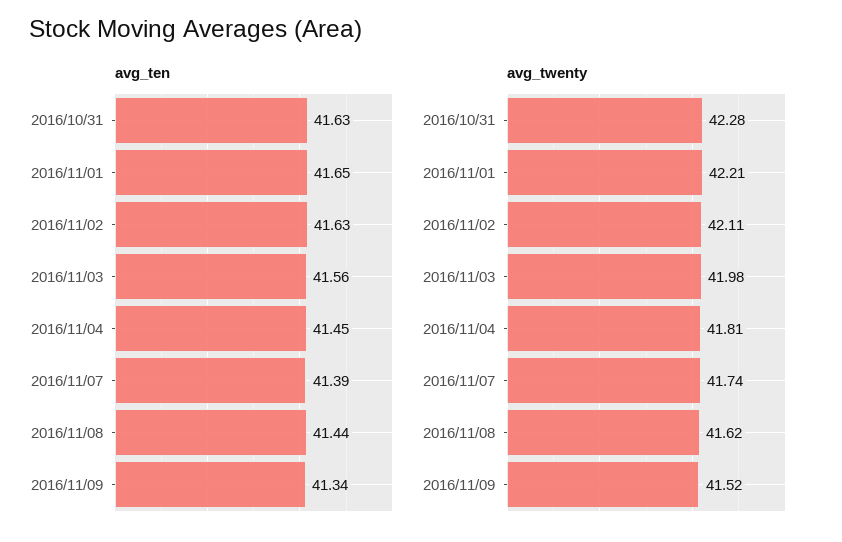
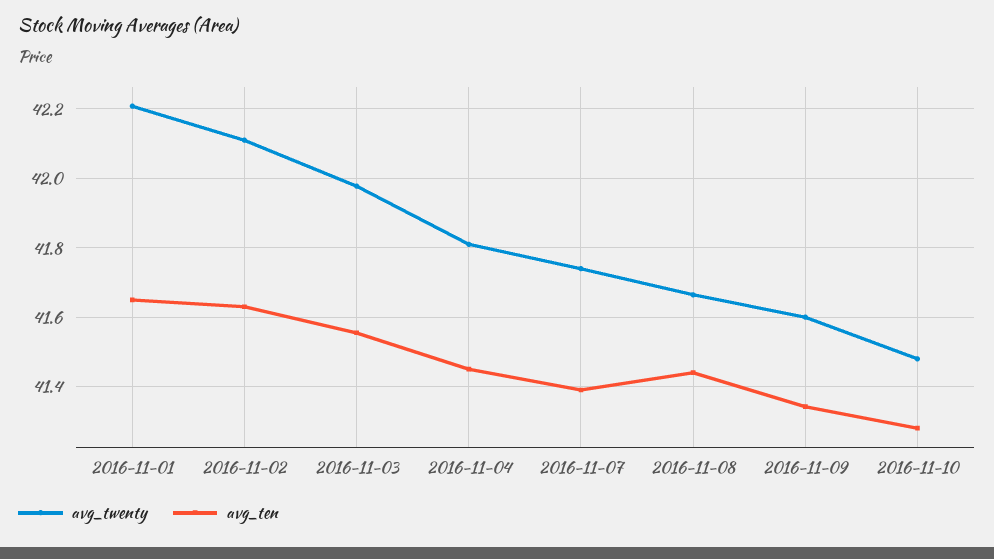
avg_ten, 2016/10/31: 41.63 -> none
avg_twenty, 2016/10/31: 42.28 -> none
avg_twenty, 2016/11/08: 41.62 -> 41.66
avg_twenty, 2016/11/09: 41.52 -> 41.6
avg_twenty, 2016-11-10: none -> 41.48
avg_ten, 2016-11-10: none -> 41.28

